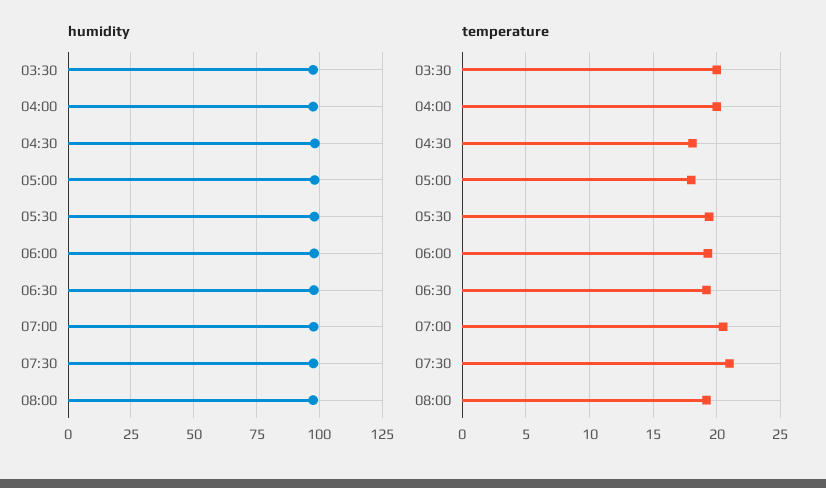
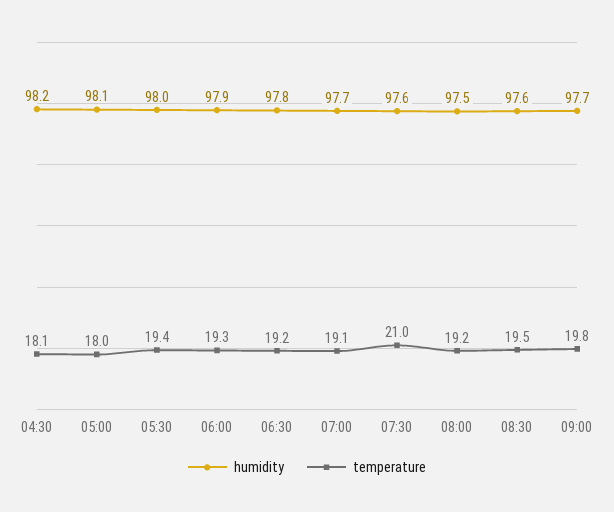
humidity, 03:30: 97.5 -> none
humidity, 04:00: 97.5 -> none
temperature, 03:30: 20 -> none
temperature, 04:00: 20 -> none
temperature, 07:00: 20.5 -> 19.1
humidity, 08:30: none -> 97.6
temperature, 08:30: none -> 19.5
humidity, 09:00: none -> 97.7
temperature, 09:00: none -> 19.8

